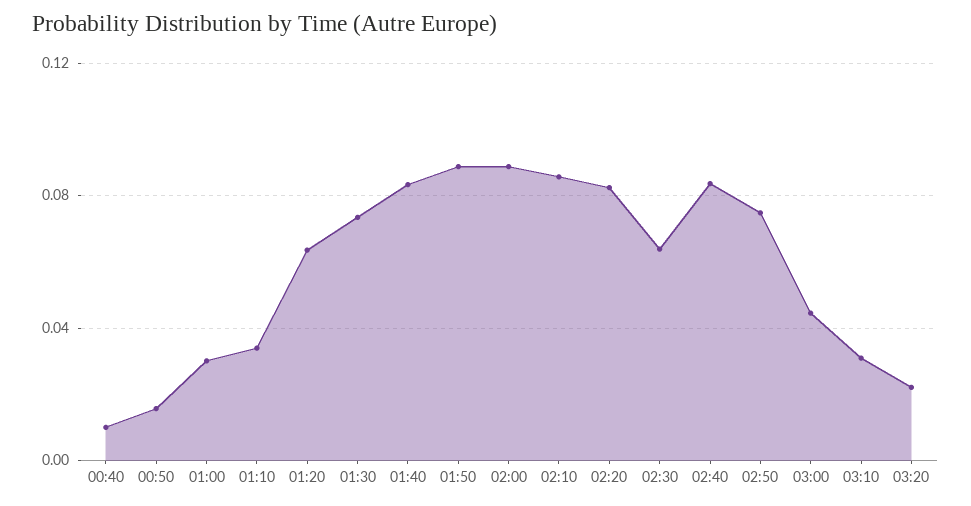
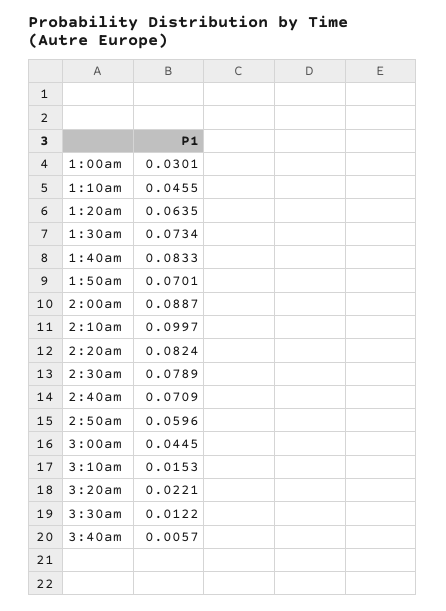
00:40: 0.01 -> none
00:50: 0.015 -> none
01:10: 0.035 -> 0.0455
01:50: 0.09 -> 0.0701
02:10: 0.085 -> 0.0997
02:30: 0.065 -> 0.0789
02:40: 0.085 -> 0.0709
02:50: 0.075 -> 0.0596
03:10: 0.03 -> 0.0153
3:30am: none -> 0.0122
3:40am: none -> 0.0057

